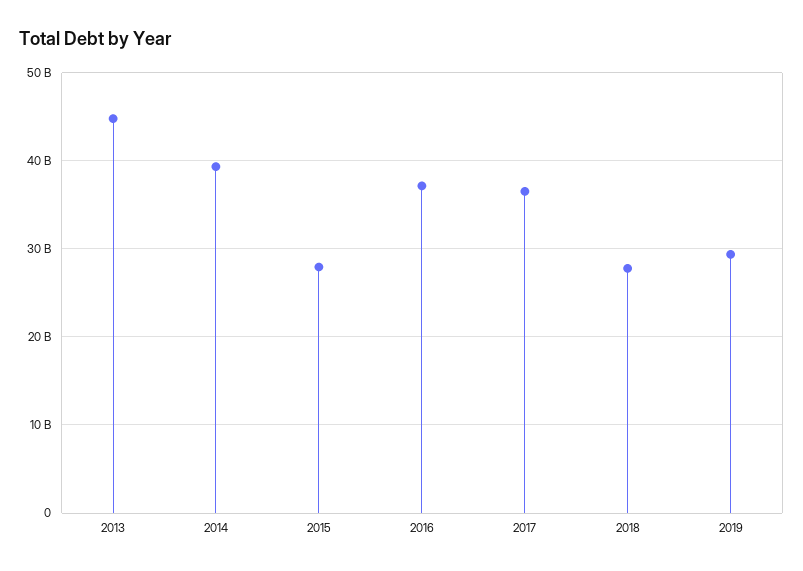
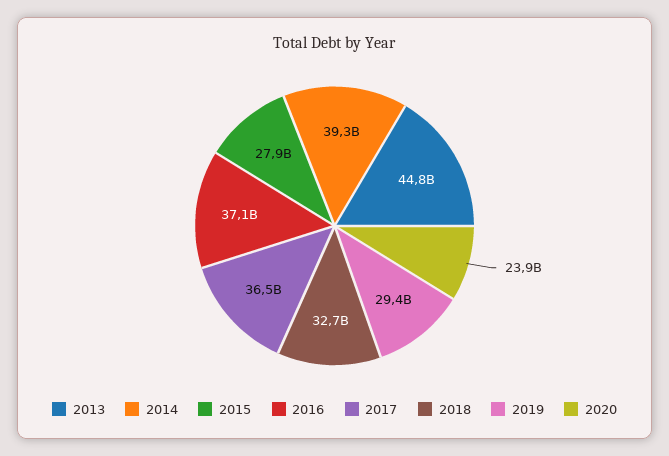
2018: 28000000000 -> 32700000000
2020: none -> 23900000000

